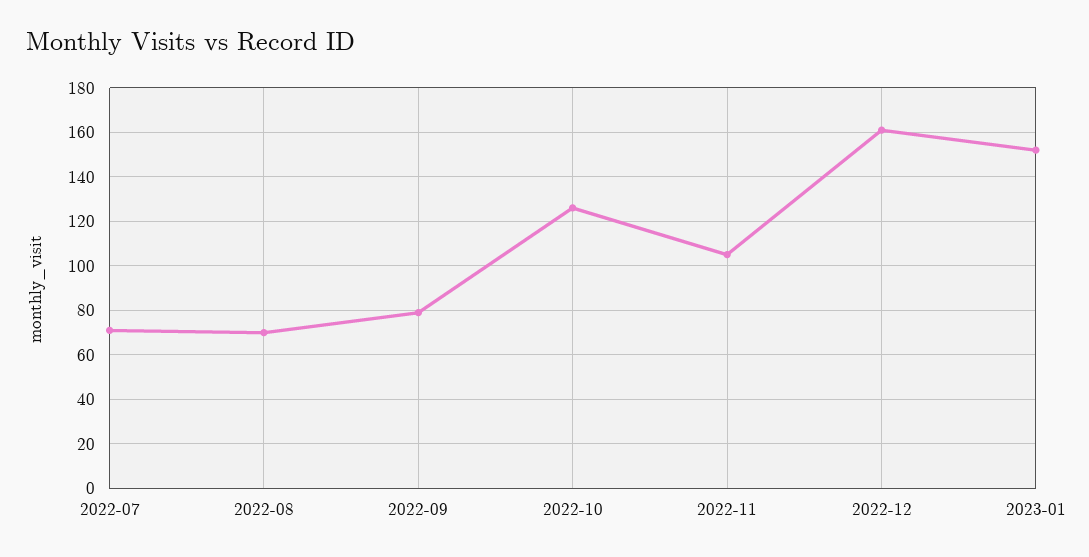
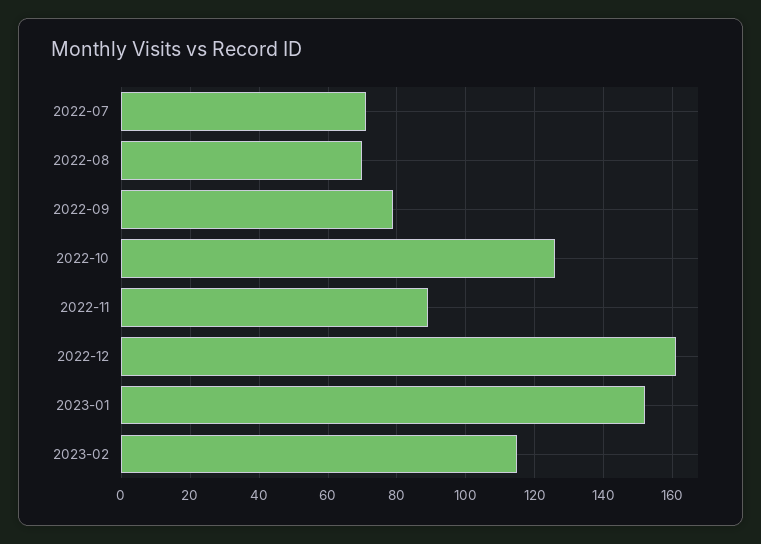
2022-11: 105 -> 90
2023-02: none -> 115

